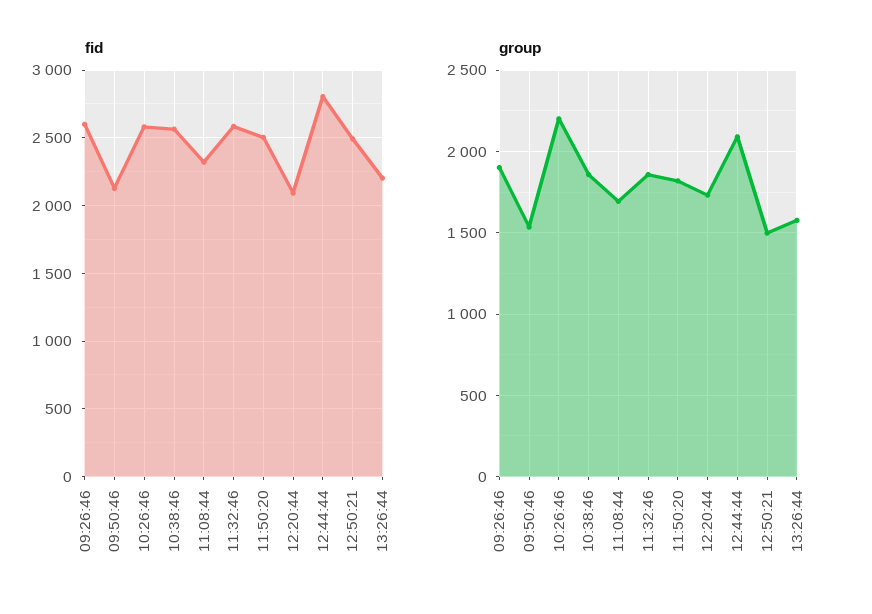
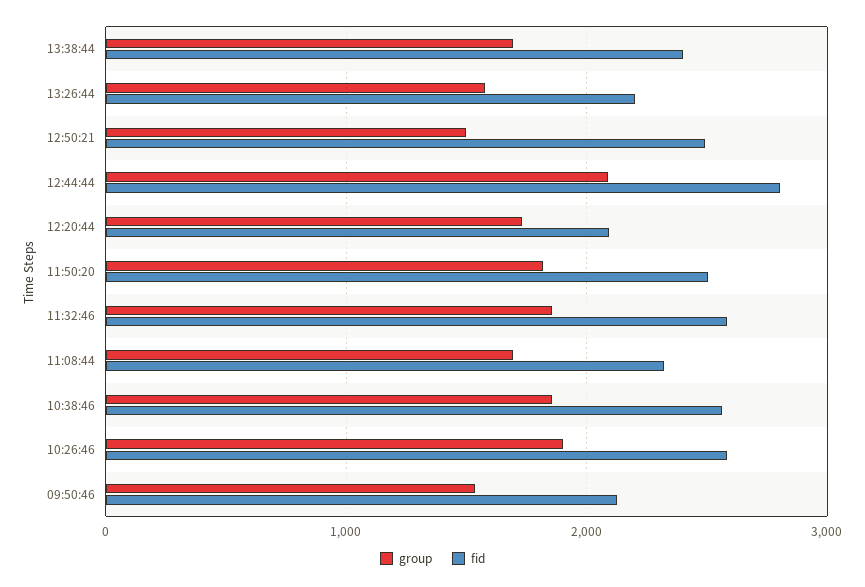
fid, 09:26:46: 2600 -> none
group, 09:26:46: 1900 -> none
group, 10:26:46: 2200 -> 1900
group, 13:38:44: none -> 1700
fid, 13:38:44: none -> 2400

